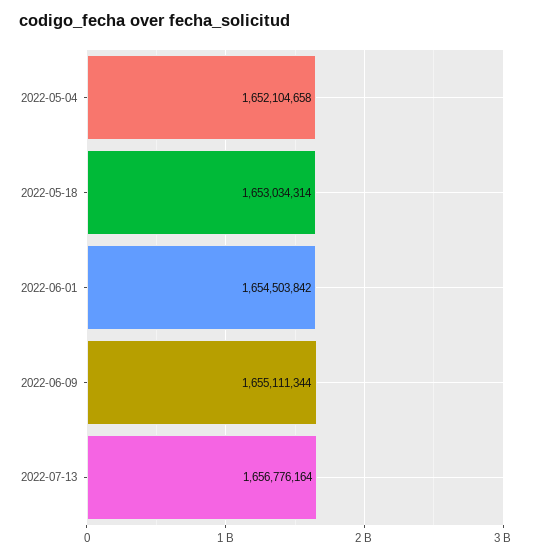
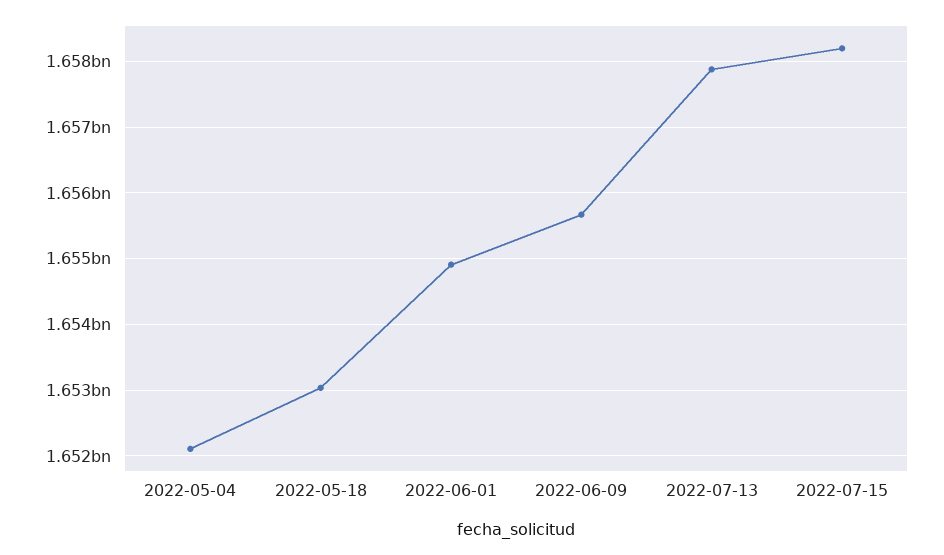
2022-06-01: 1654503842 -> 1654900000
2022-06-09: 1655111344 -> 1655700000
2022-07-13: 1656776164 -> 1657900000
2022-07-15: none -> 1658200000

